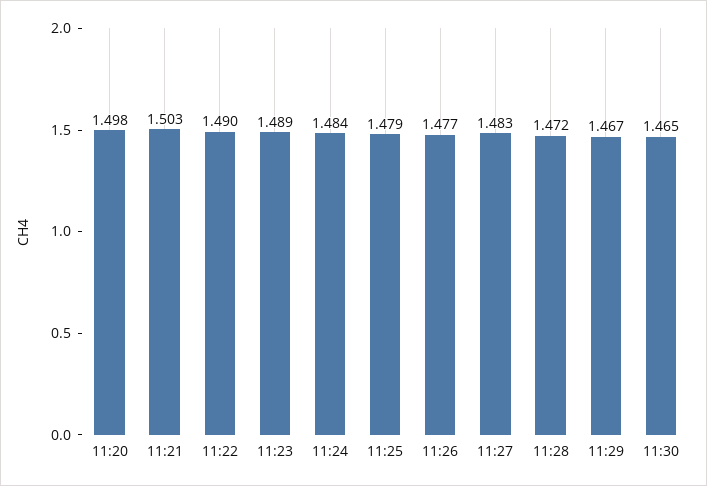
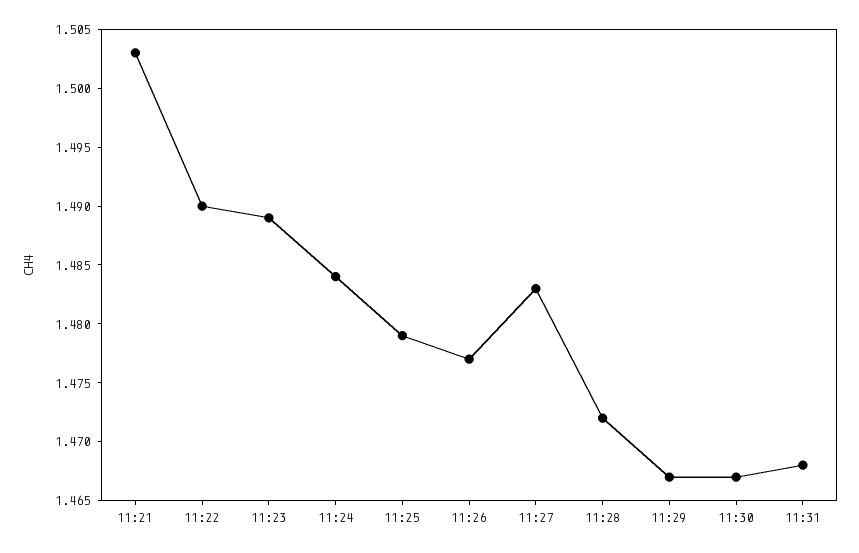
11:20: 1.498 -> none
11:30: 1.465 -> 1.467
11:31: none -> 1.468

